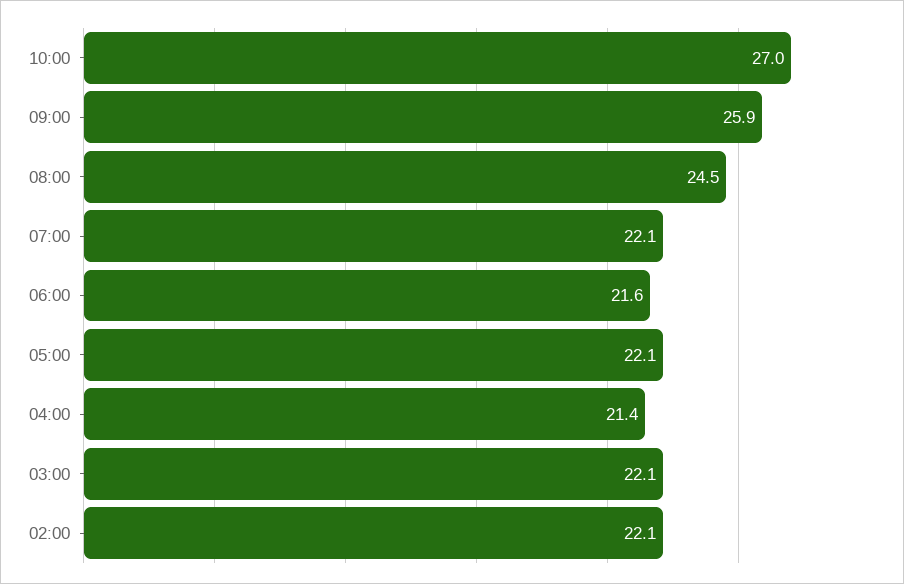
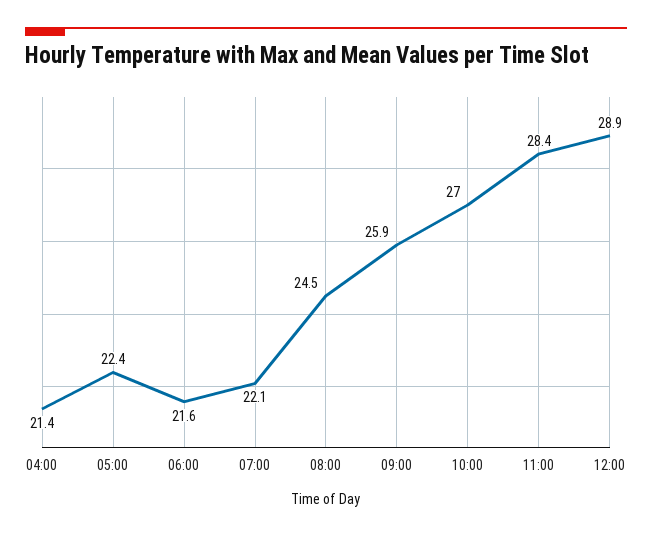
05:00: 22.1 -> 22.4
03:00: 22.1 -> none
02:00: 22.1 -> none
11:00: none -> 28.4
12:00: none -> 28.9

